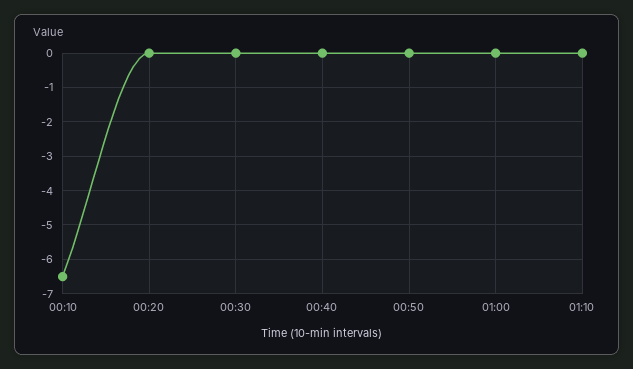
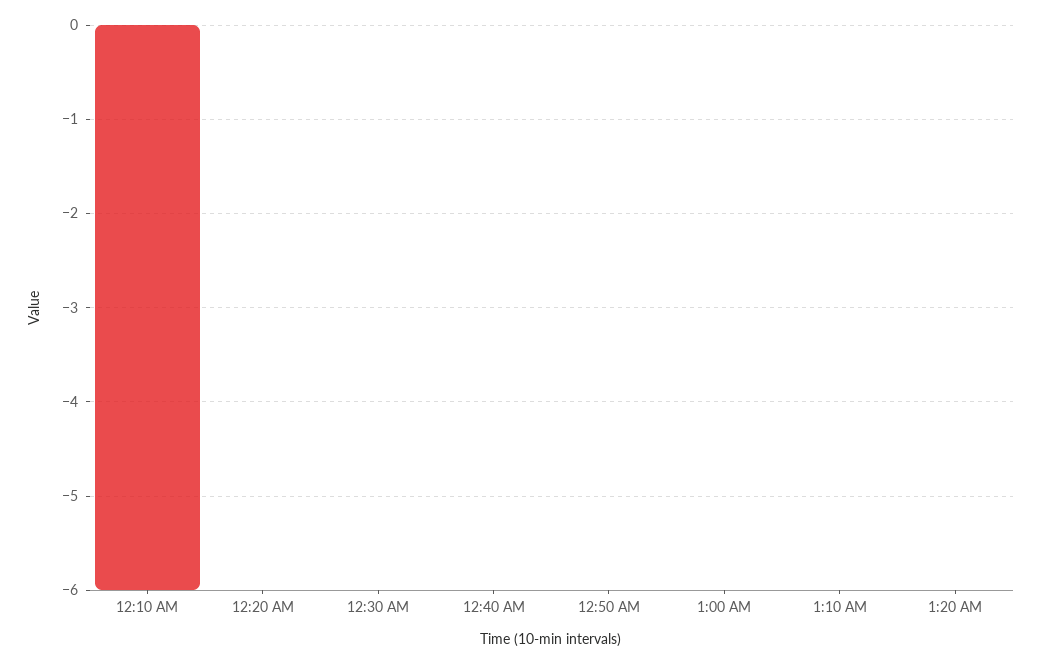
00:10: -6.5 -> -6
1:20 AM: none -> 0

